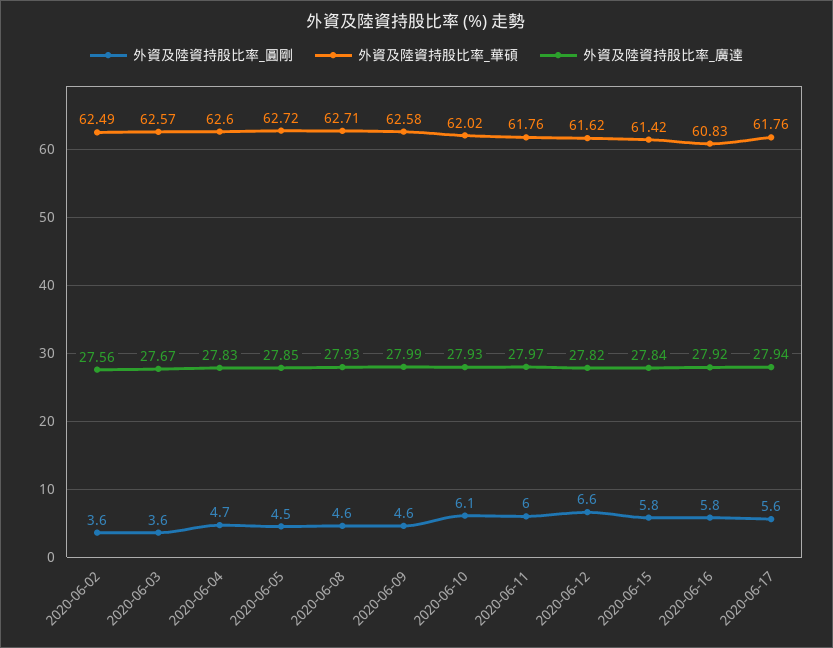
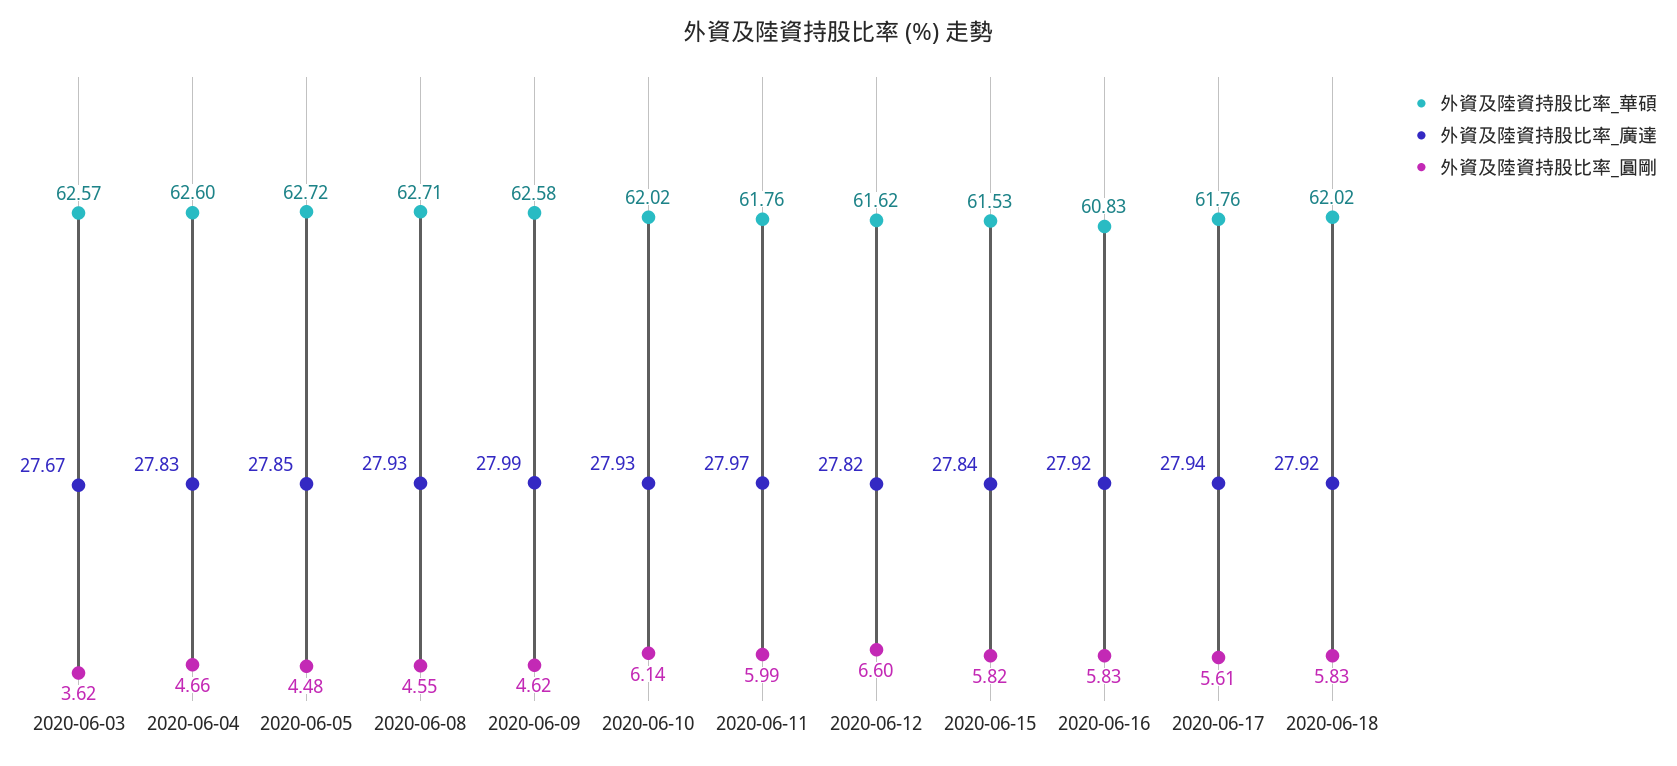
外資及陸資持股比率_圓剛, 2020-06-02: 3.6 -> none
外資及陸資持股比率_華碩, 2020-06-02: 62.49 -> none
外資及陸資持股比率_廣達, 2020-06-02: 27.56 -> none
外資及陸資持股比率_華碩, 2020-06-15: 61.42 -> 61.53
外資及陸資持股比率_華碩, 2020-06-18: none -> 62.02
外資及陸資持股比率_廣達, 2020-06-18: none -> 27.92
外資及陸資持股比率_圓剛, 2020-06-18: none -> 5.83

